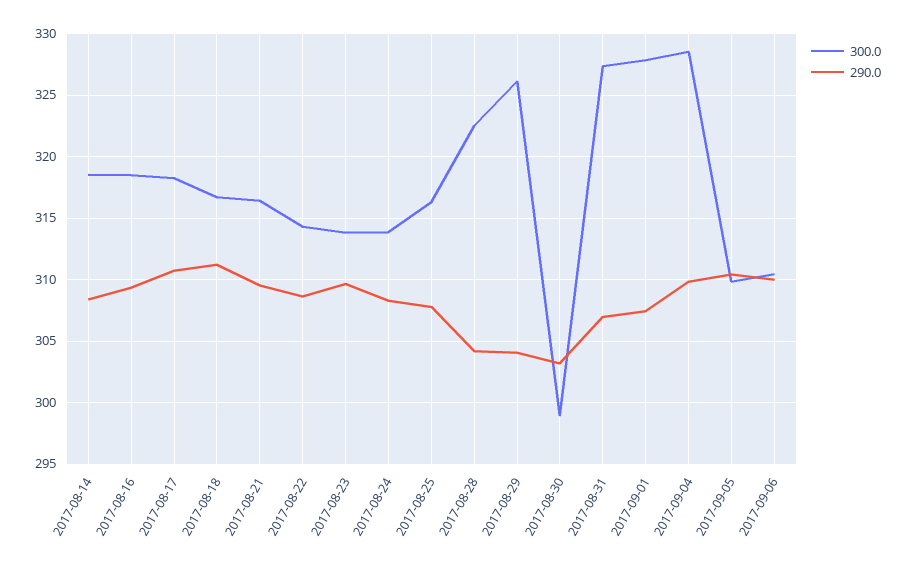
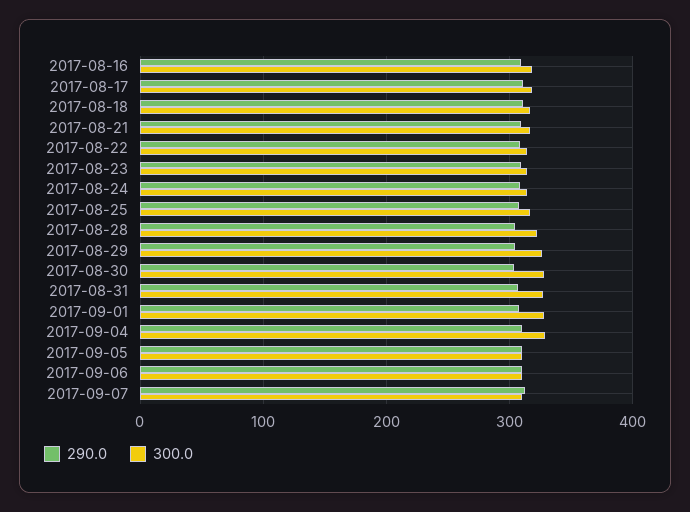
300.0, 2017-08-14: 318.5 -> none
290.0, 2017-08-14: 308.5 -> none
300.0, 2017-08-30: 299 -> 330
290.0, 2017-09-07: none -> 310
300.0, 2017-09-07: none -> 310

